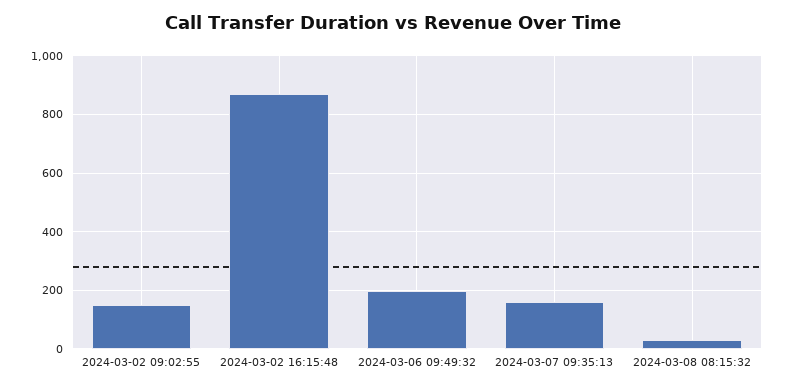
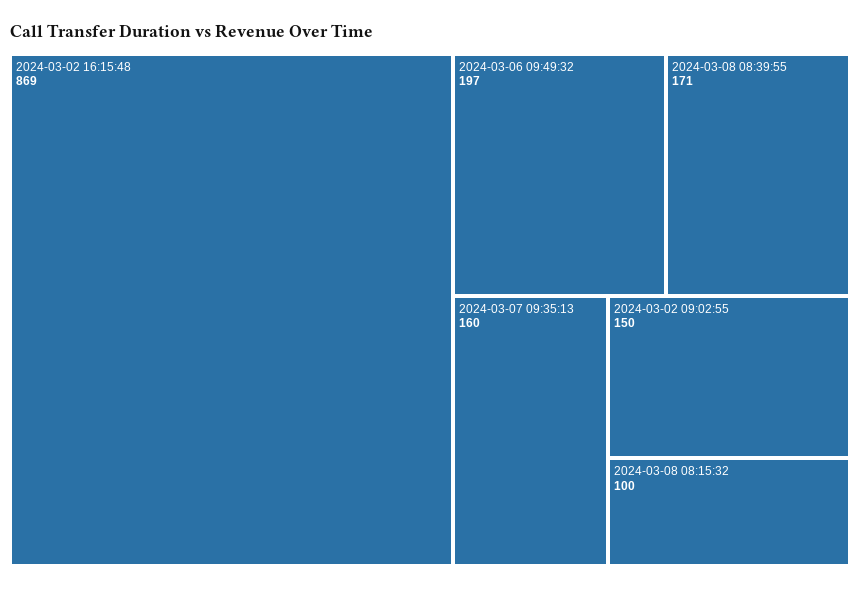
2024-03-08 08:15:32: 25 -> 100
2024-03-08 08:39:55: none -> 171

